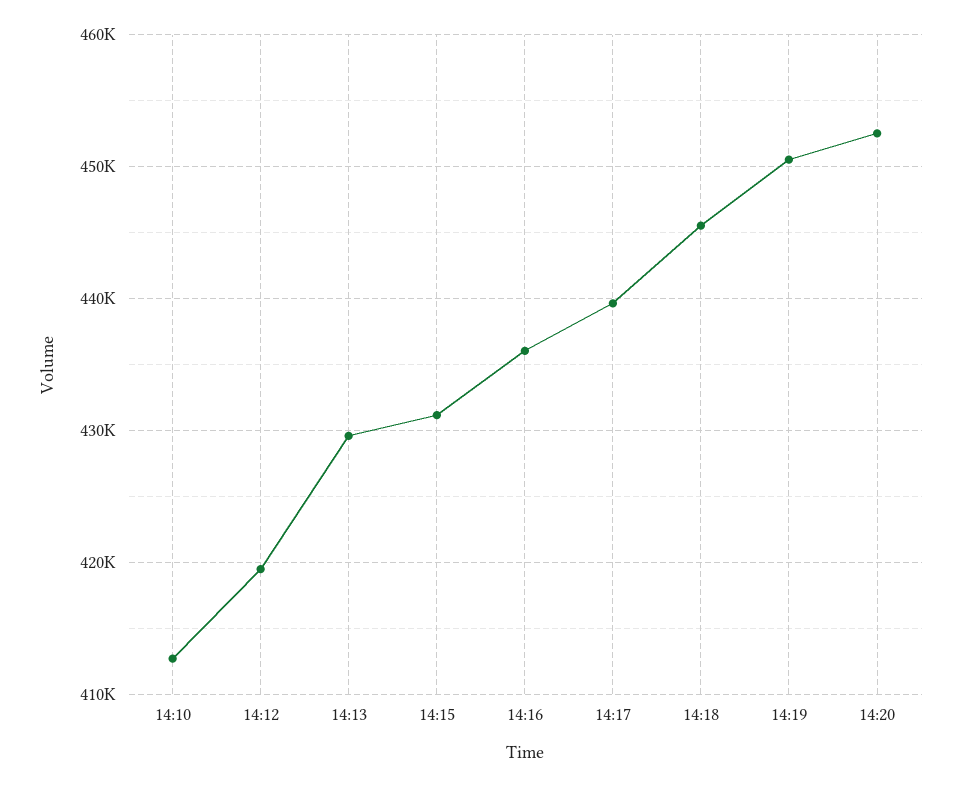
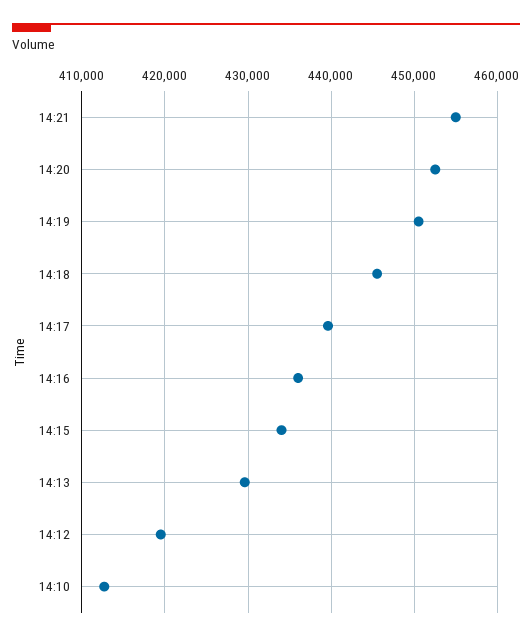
14:15: 431000 -> 434000
14:21: none -> 455000

